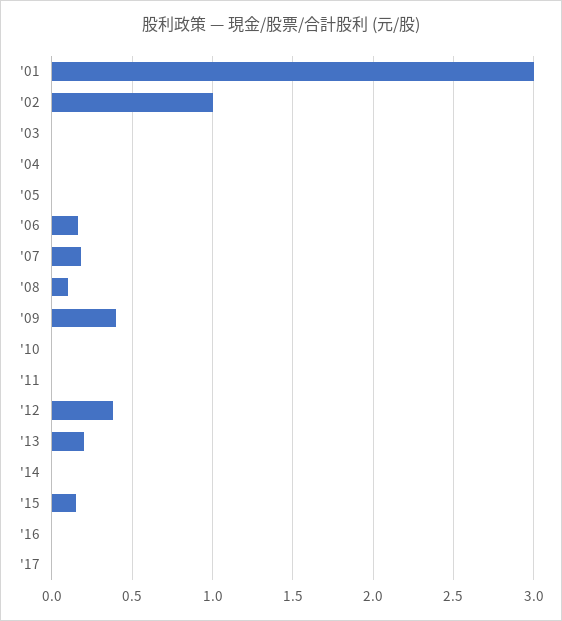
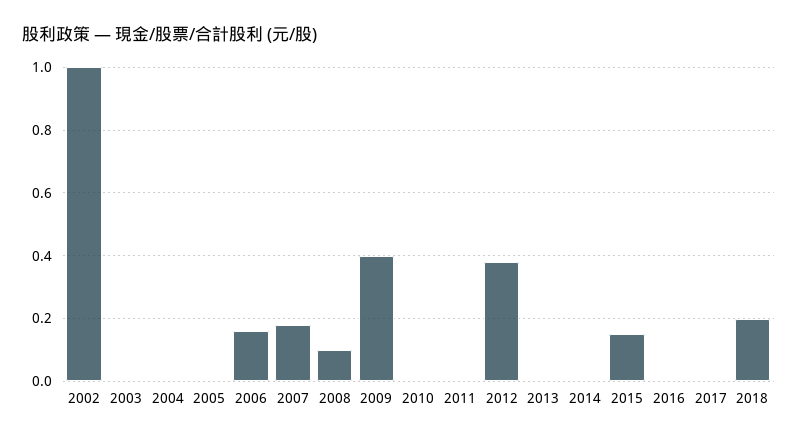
'01: 3 -> none
'13: 0.2 -> 0
2018: none -> 0.2

